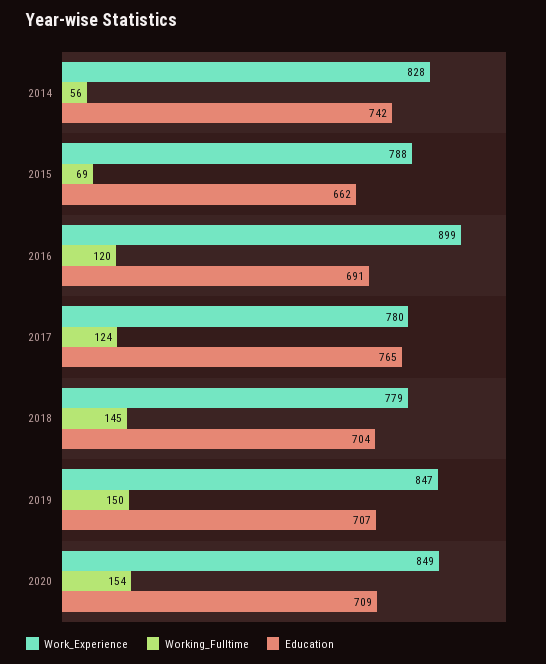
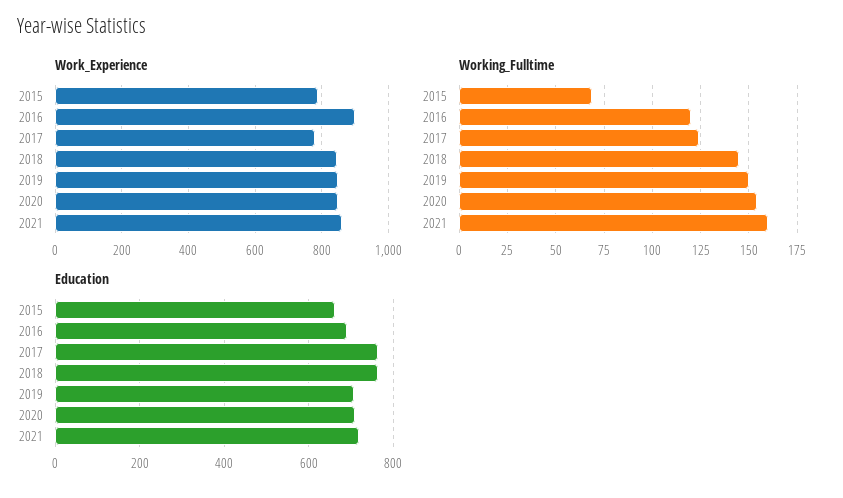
Work_Experience, 2014: 828 -> none
Working_Fulltime, 2014: 56 -> none
Education, 2014: 742 -> none
Work_Experience, 2018: 779 -> 840
Education, 2018: 704 -> 760
Work_Experience, 2021: none -> 860
Working_Fulltime, 2021: none -> 160
Education, 2021: none -> 720

